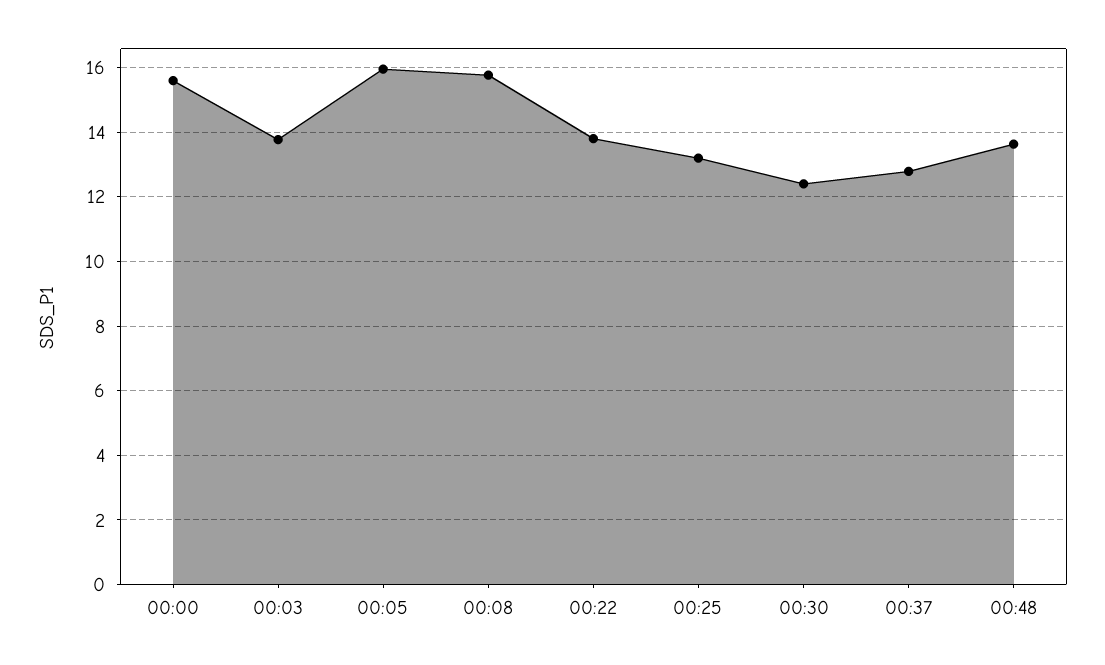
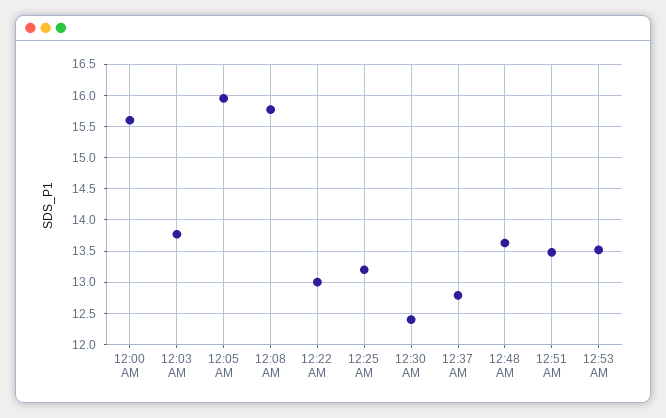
00:22: 13.8 -> 13
12:51 AM: none -> 13.5
12:53 AM: none -> 13.5

